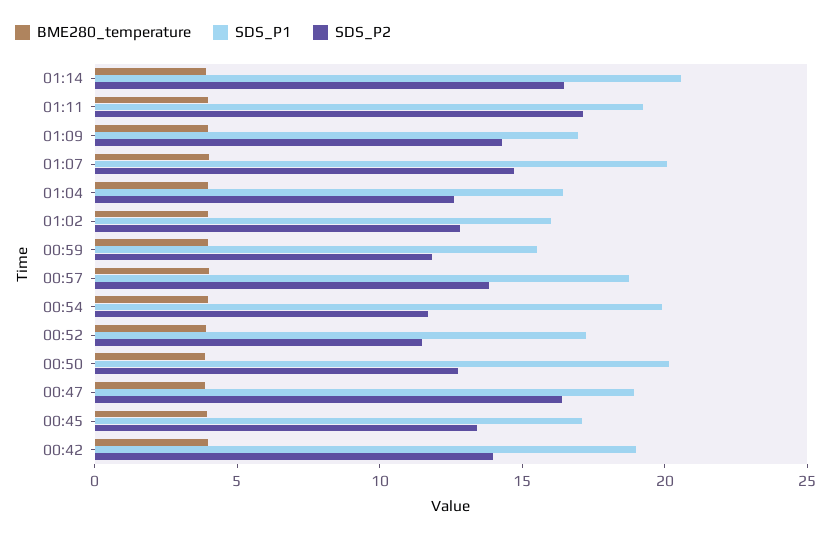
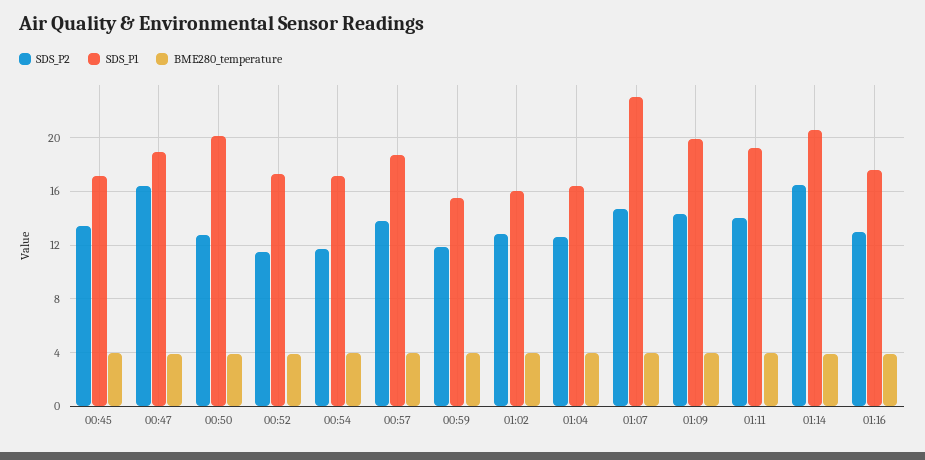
SDS_P2, 01:11: 17 -> 14
SDS_P1, 01:09: 17 -> 20
SDS_P1, 01:07: 20 -> 23
SDS_P1, 00:54: 20 -> 17
BME280_temperature, 00:42: 4 -> none
SDS_P1, 00:42: 19 -> none
SDS_P2, 00:42: 14 -> none
SDS_P2, 01:16: none -> 13
SDS_P1, 01:16: none -> 17.5
BME280_temperature, 01:16: none -> 4

